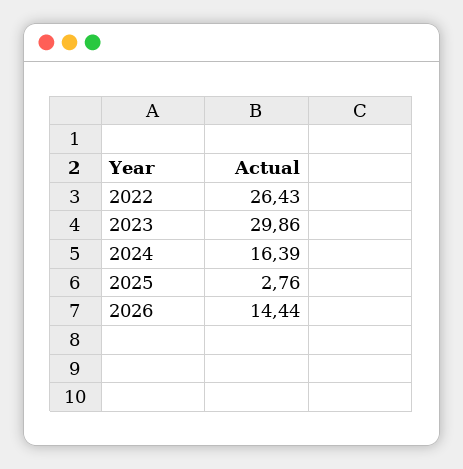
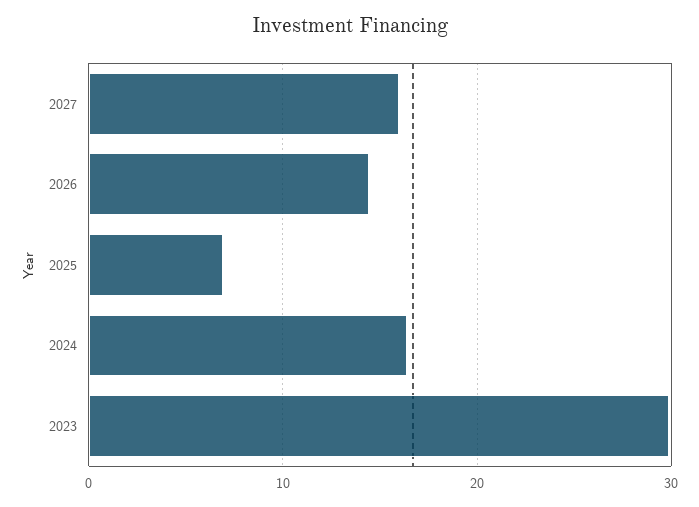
2022: 26.43 -> none
2025: 2.76 -> 7
2027: none -> 16

